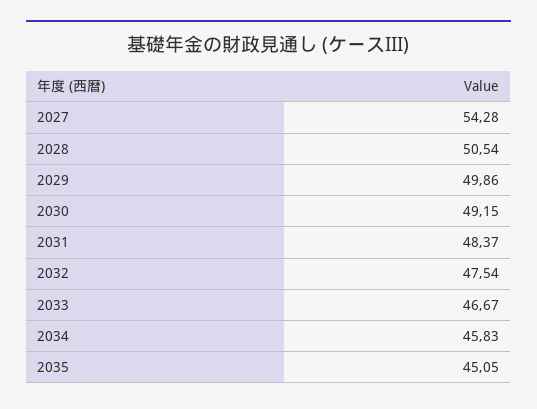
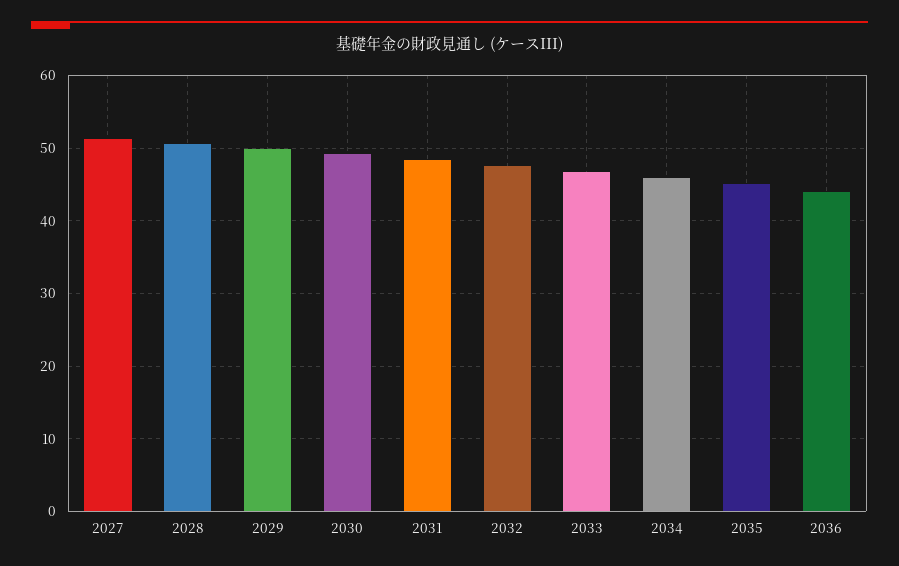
2027: 54.28 -> 51
2036: none -> 44

